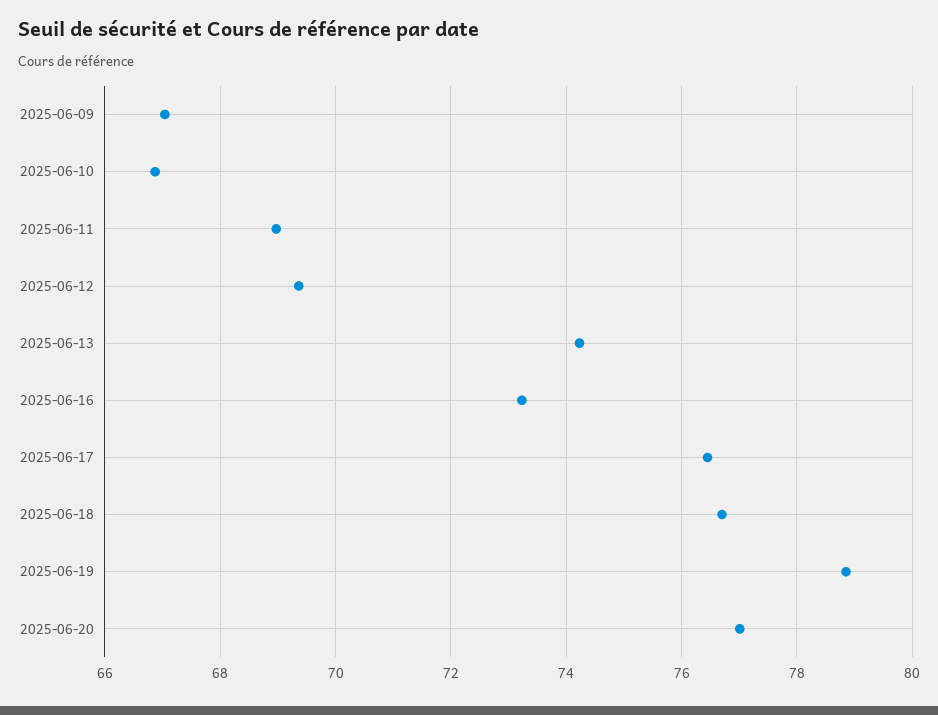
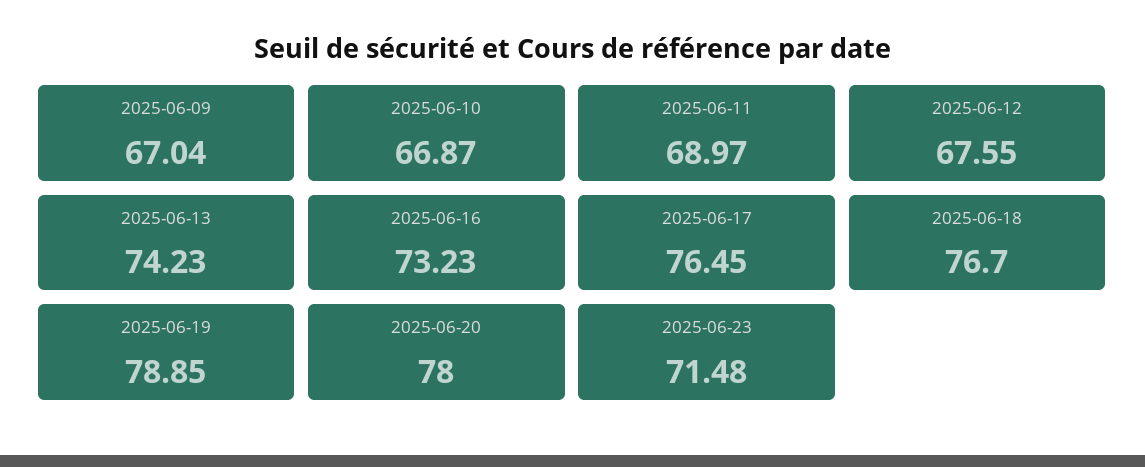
2025-06-12: 69.4 -> 67.55
2025-06-20: 77 -> 78
2025-06-23: none -> 71.48

